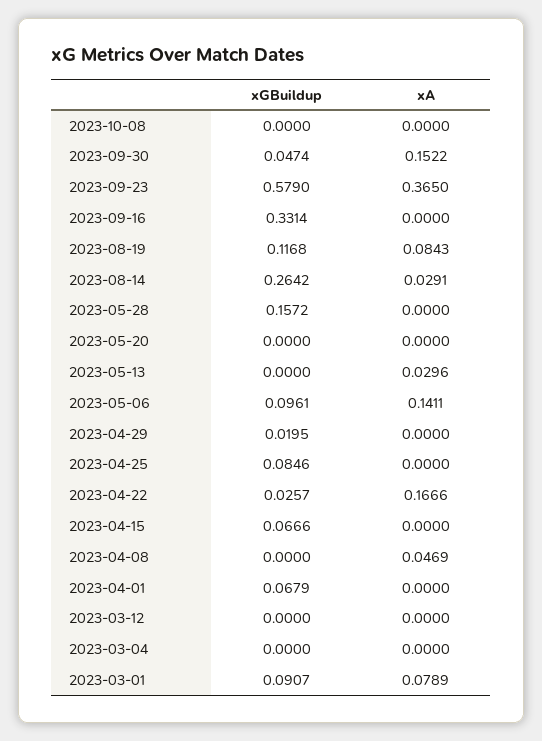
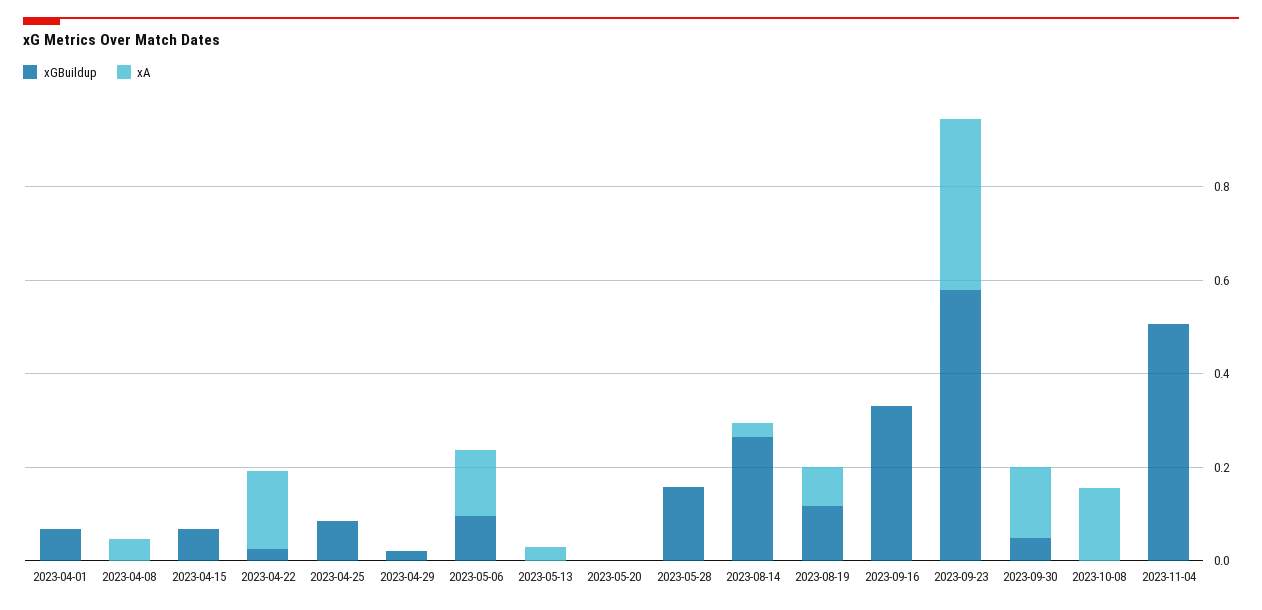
xA, 2023-10-08: 0 -> 0.15
xGBuildup, 2023-03-12: 0 -> none
xA, 2023-03-12: 0 -> none
xGBuildup, 2023-03-04: 0 -> none
xA, 2023-03-04: 0 -> none
xGBuildup, 2023-03-01: 0.0907 -> none
xA, 2023-03-01: 0.0789 -> none
xGBuildup, 2023-11-04: none -> 0.5
xA, 2023-11-04: none -> 0

